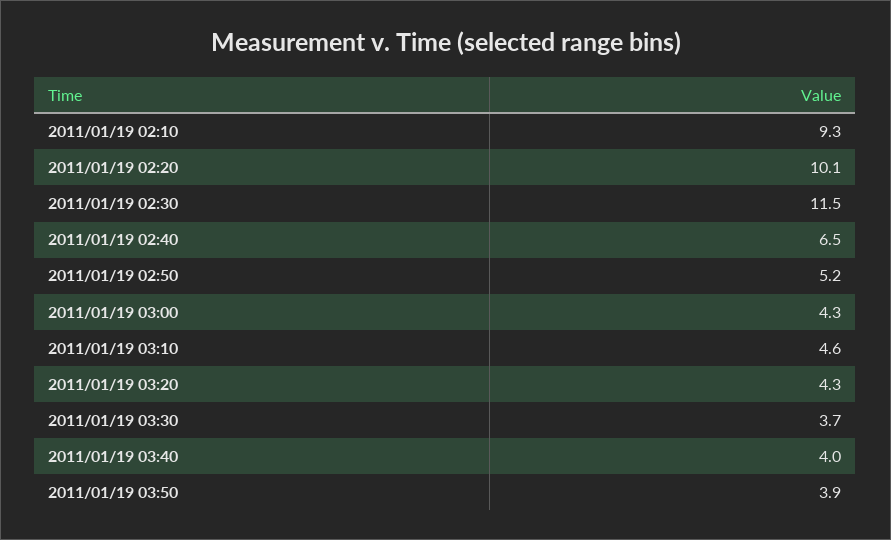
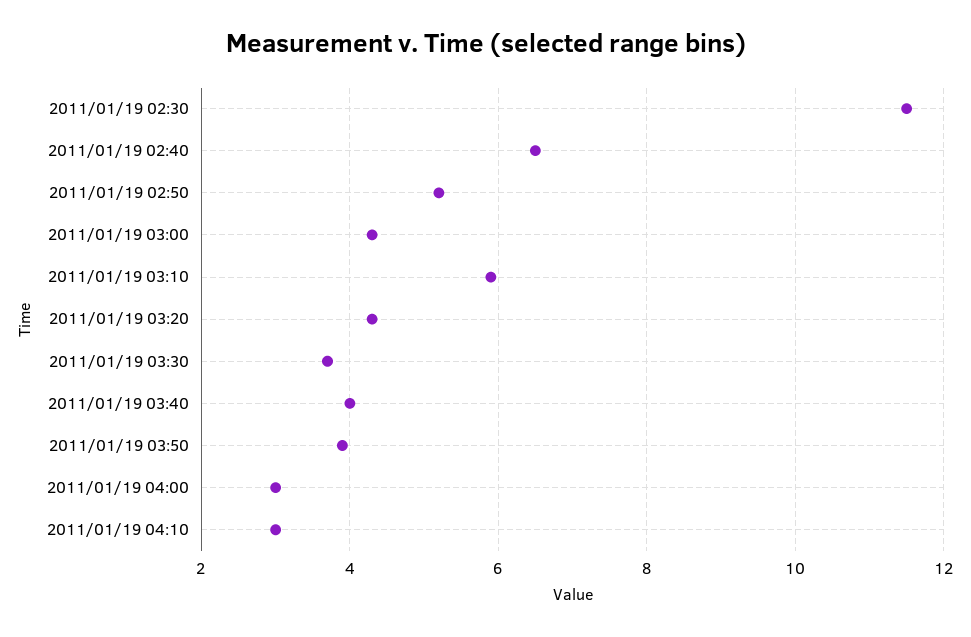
2011/01/19 02:10: 9.3 -> none
2011/01/19 02:20: 10.1 -> none
2011/01/19 03:10: 4.6 -> 6
2011/01/19 04:00: none -> 3
2011/01/19 04:10: none -> 3

